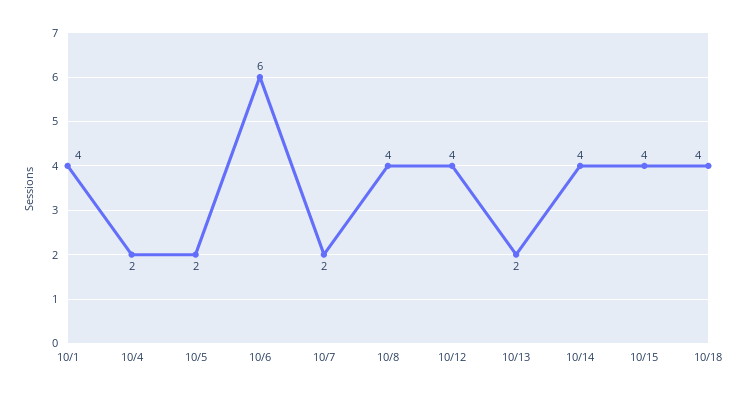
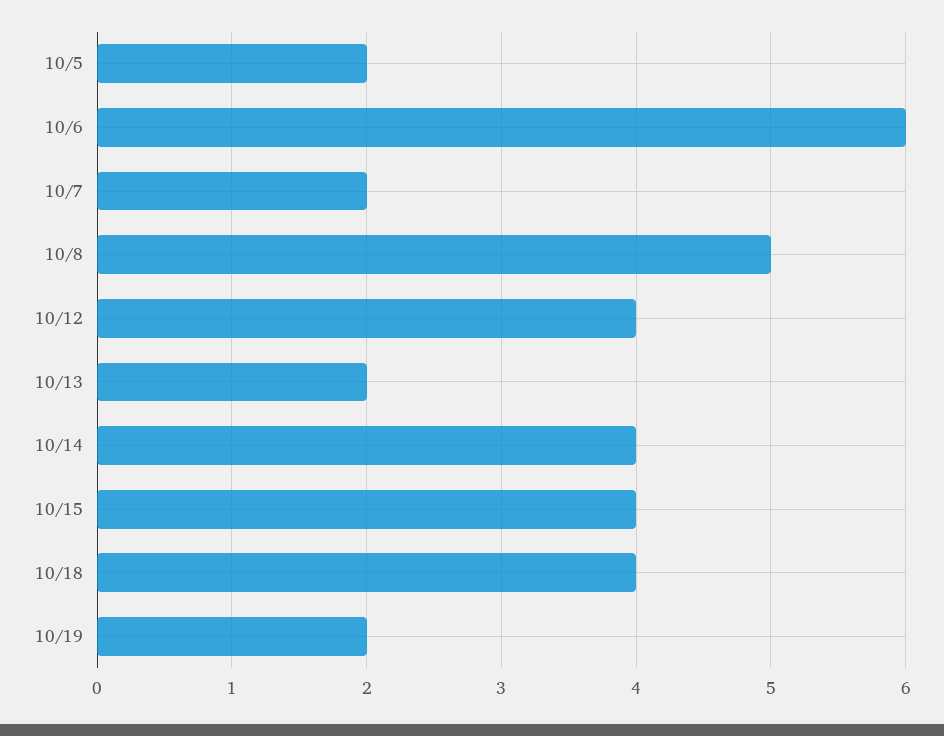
10/1: 4 -> none
10/4: 2 -> none
10/8: 4 -> 5
10/19: none -> 2

